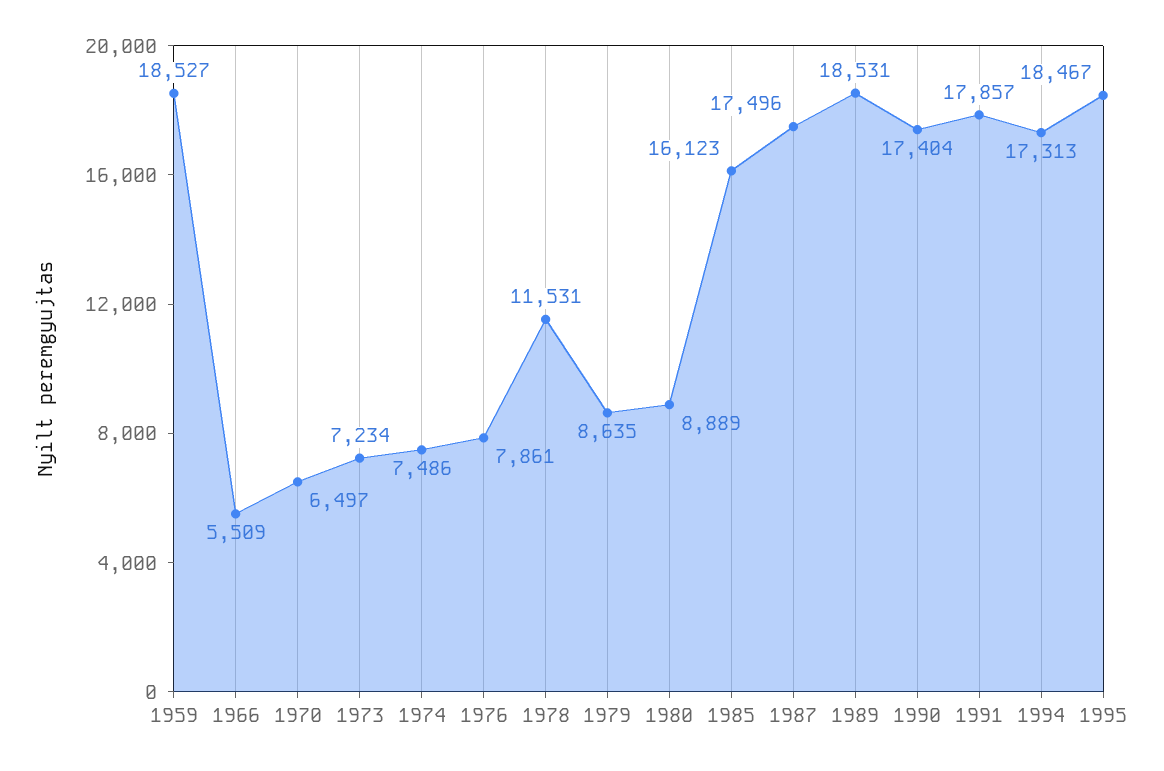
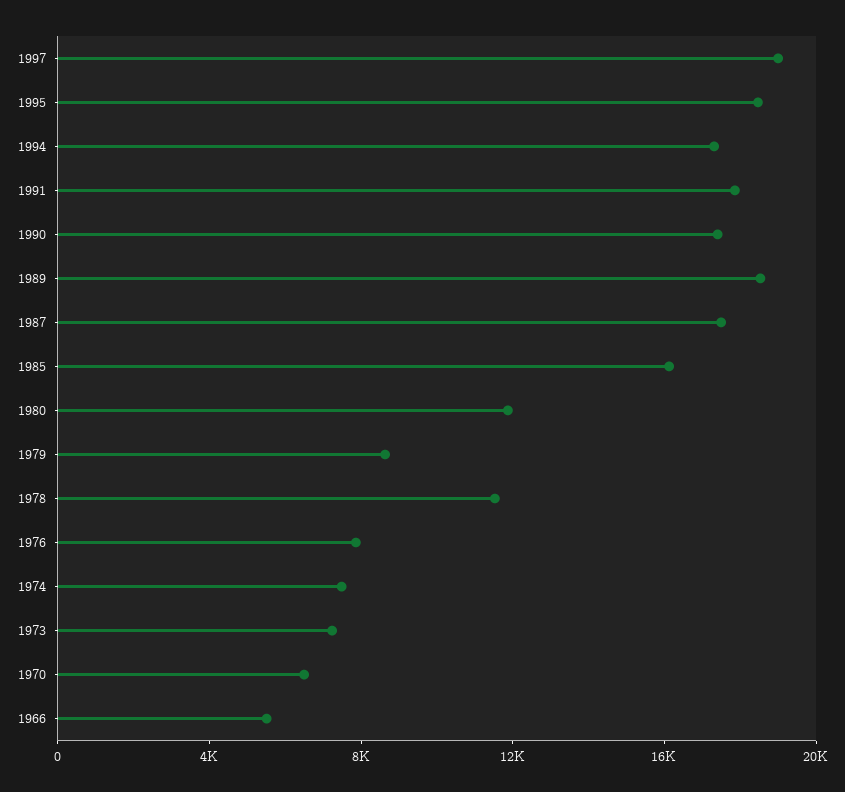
1959: 18527 -> none
1980: 8889 -> 12000
1997: none -> 19000

